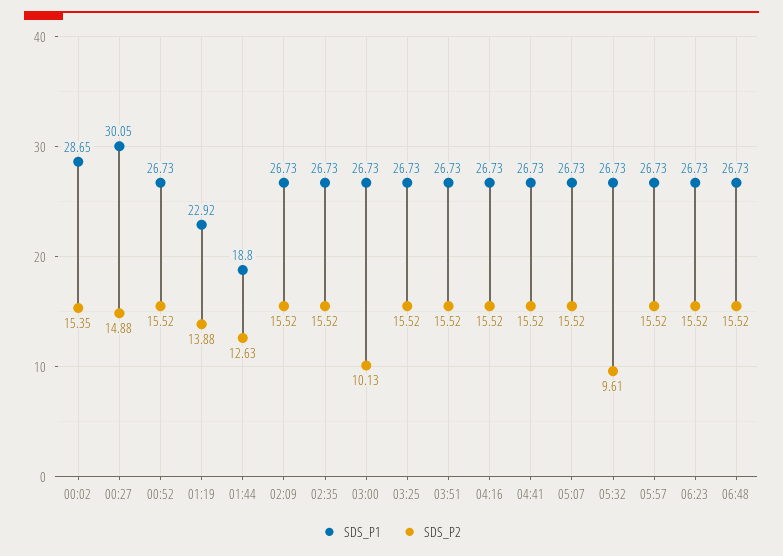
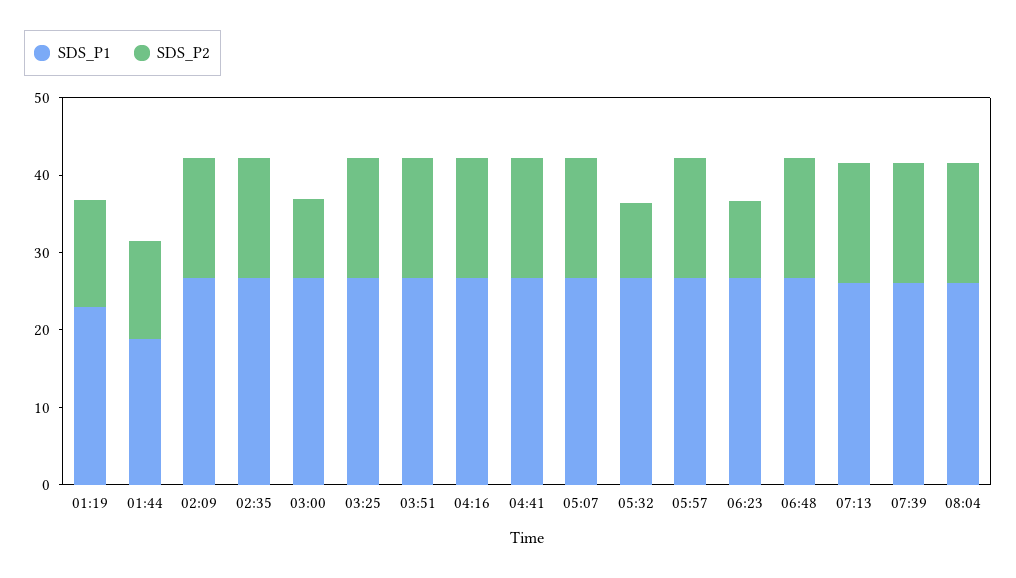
SDS_P1, 00:02: 28.65 -> none
SDS_P2, 00:02: 15.35 -> none
SDS_P1, 00:27: 30.05 -> none
SDS_P2, 00:27: 14.88 -> none
SDS_P1, 00:52: 26.73 -> none
SDS_P2, 00:52: 15.52 -> none
SDS_P2, 06:23: 15.52 -> 10
SDS_P1, 07:13: none -> 26
SDS_P2, 07:13: none -> 16
SDS_P1, 07:39: none -> 26
SDS_P2, 07:39: none -> 16
SDS_P1, 08:04: none -> 26
SDS_P2, 08:04: none -> 16

